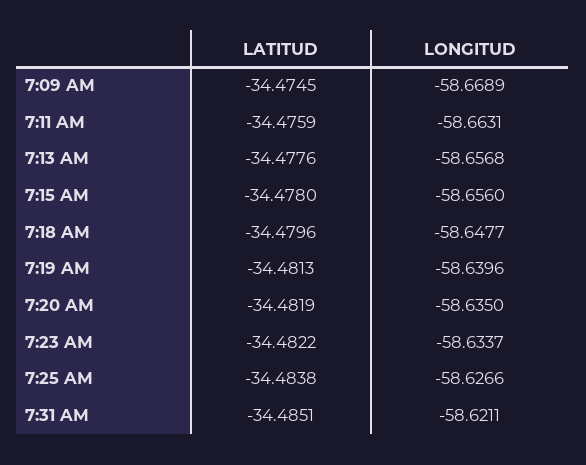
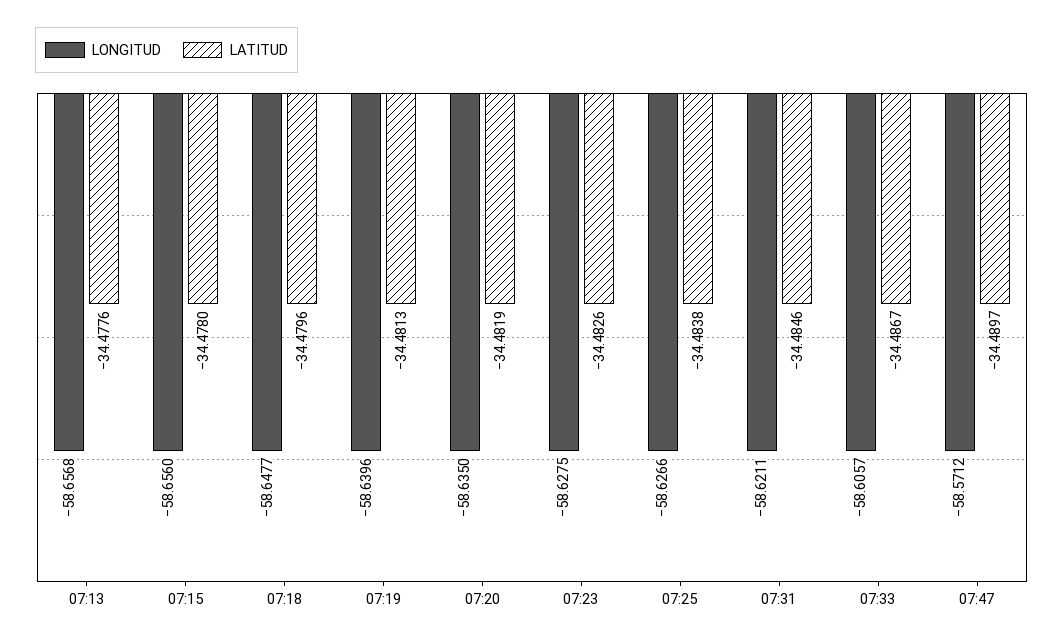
LATITUD, 7:09 AM: -34.4745 -> none
LONGITUD, 7:09 AM: -58.6689 -> none
LATITUD, 7:11 AM: -34.4759 -> none
LONGITUD, 7:11 AM: -58.6631 -> none
LATITUD, 7:23 AM: -34.4822 -> -34.4826
LONGITUD, 7:23 AM: -58.6337 -> -58.6275
LATITUD, 7:31 AM: -34.4851 -> -34.4846
LONGITUD, 07:33: none -> -58.6057
LATITUD, 07:33: none -> -34.4867
LONGITUD, 07:47: none -> -58.5712
LATITUD, 07:47: none -> -34.4897

